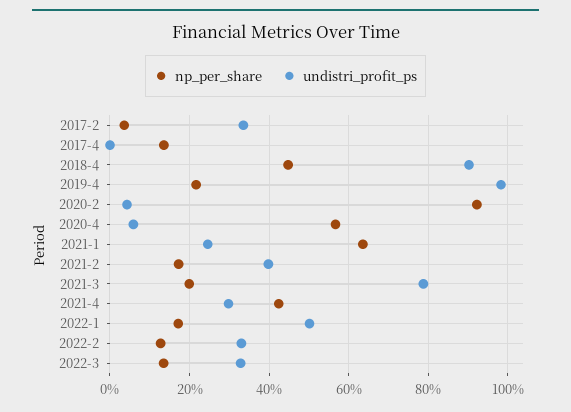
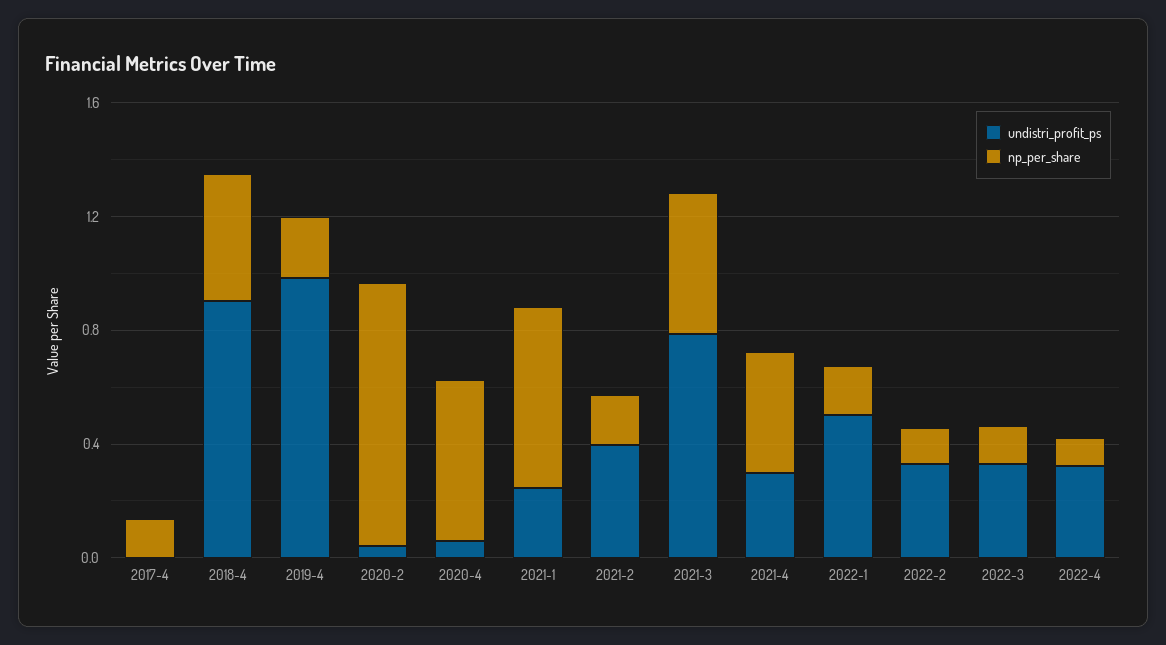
np_per_share, 2017-2: 0.04 -> none
undistri_profit_ps, 2017-2: 0.34 -> none
np_per_share, 2021-3: 0.2 -> 0.5
undistri_profit_ps, 2022-4: none -> 0.3
np_per_share, 2022-4: none -> 0.1

